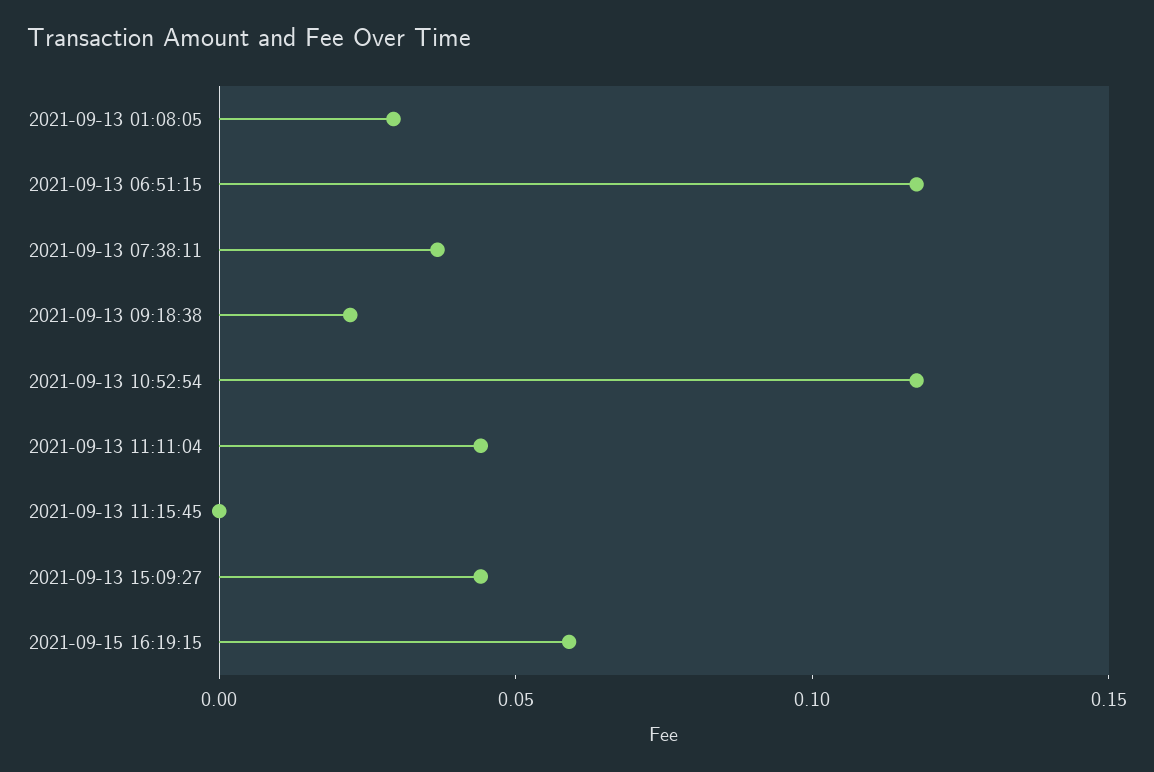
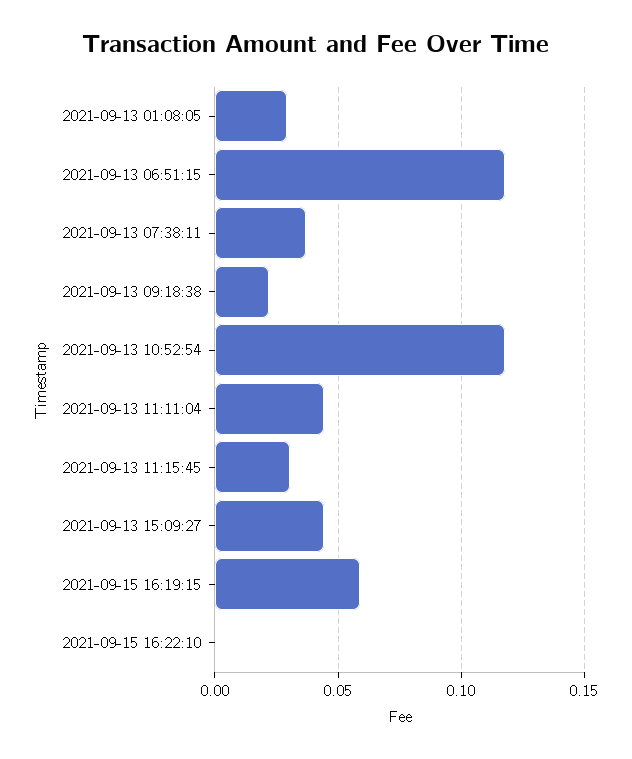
2021-09-13 11:15:45: 0 -> 0.03
2021-09-15 16:22:10: none -> 0

